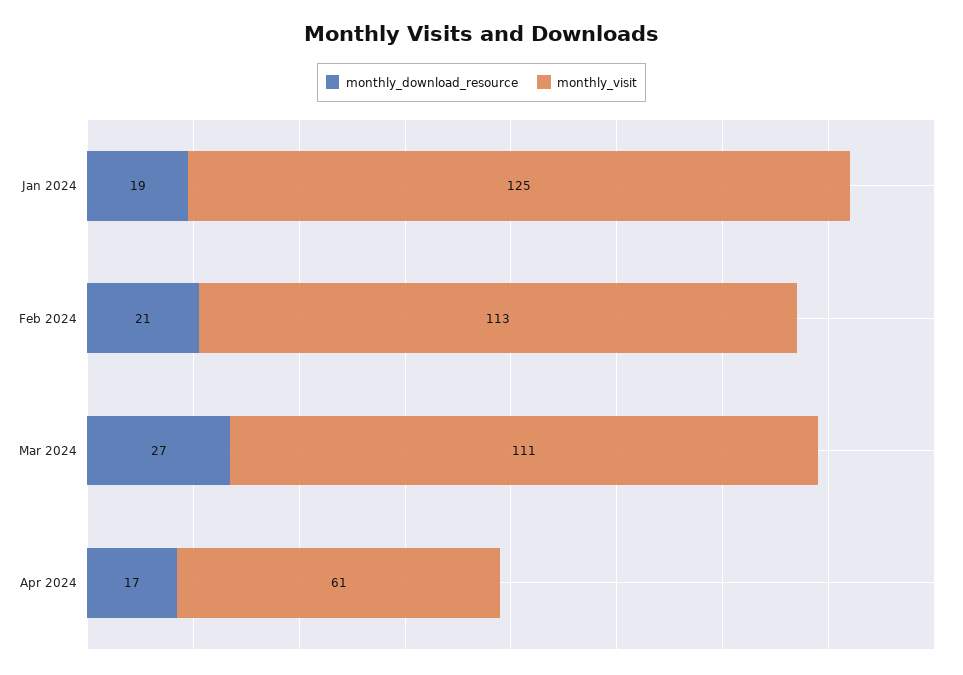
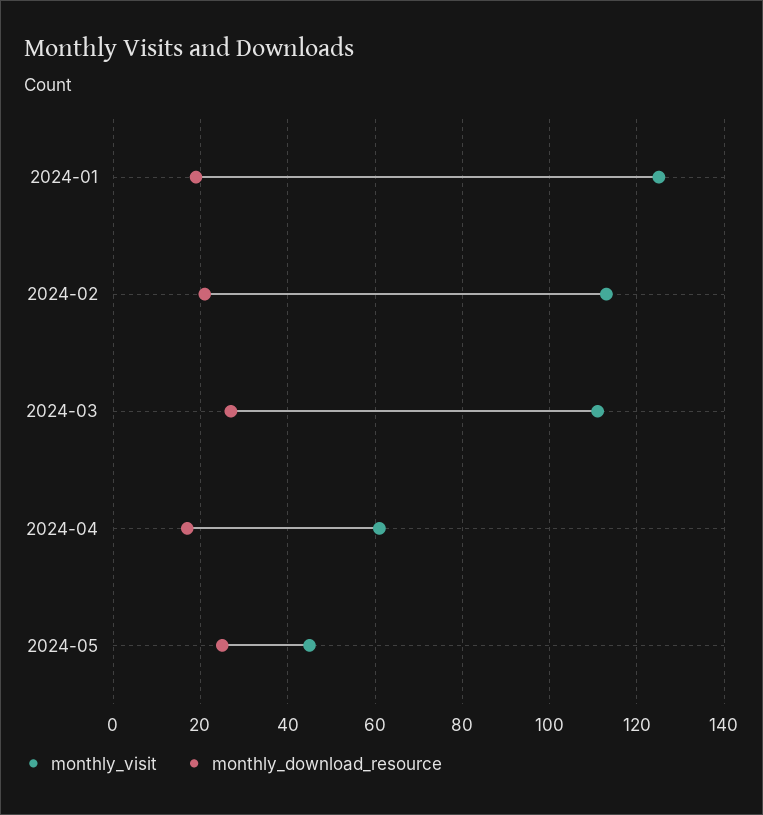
monthly_visit, 2024-05: none -> 45
monthly_download_resource, 2024-05: none -> 25

